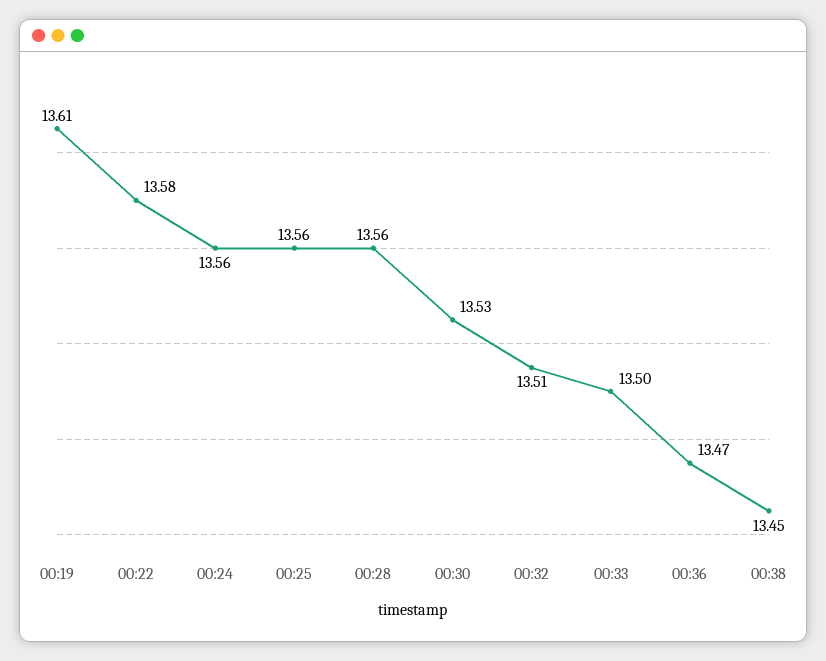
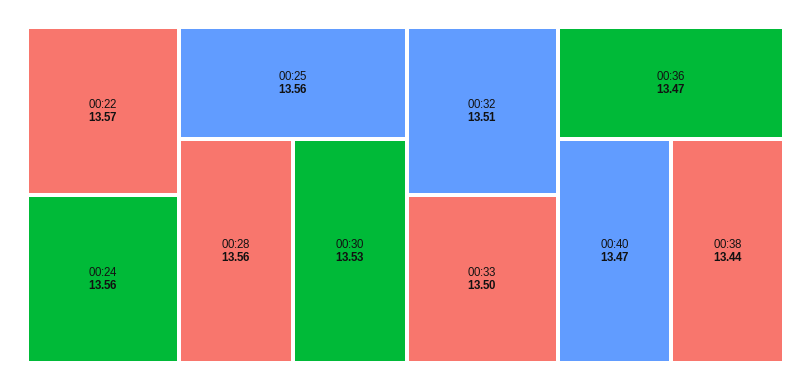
00:19: 13.61 -> none
00:22: 13.58 -> 13.57
00:38: 13.45 -> 13.44
00:40: none -> 13.47

